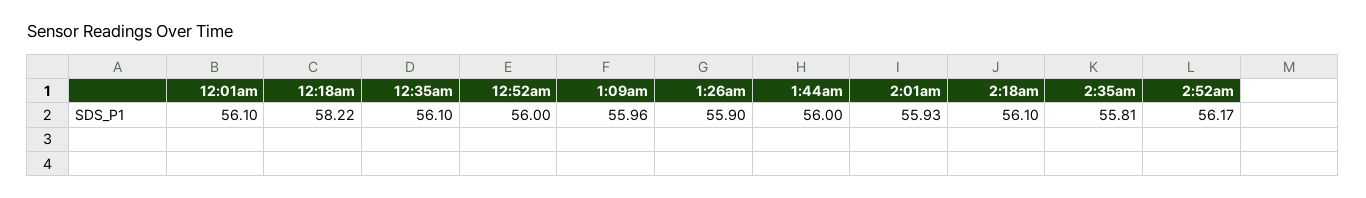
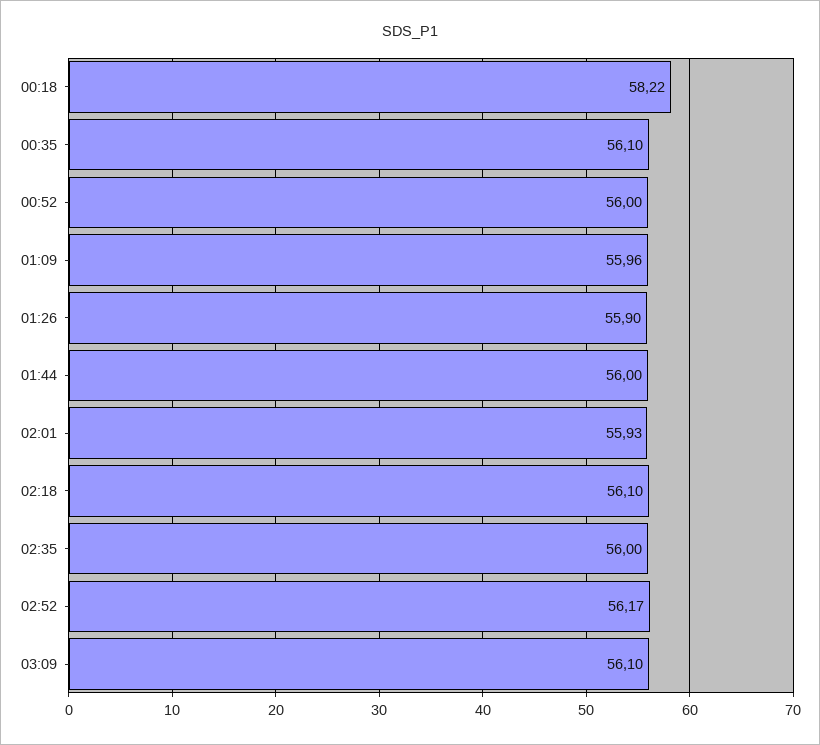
12:01am: 56.1 -> none
2:35am: 55.81 -> 56
03:09: none -> 56.1

